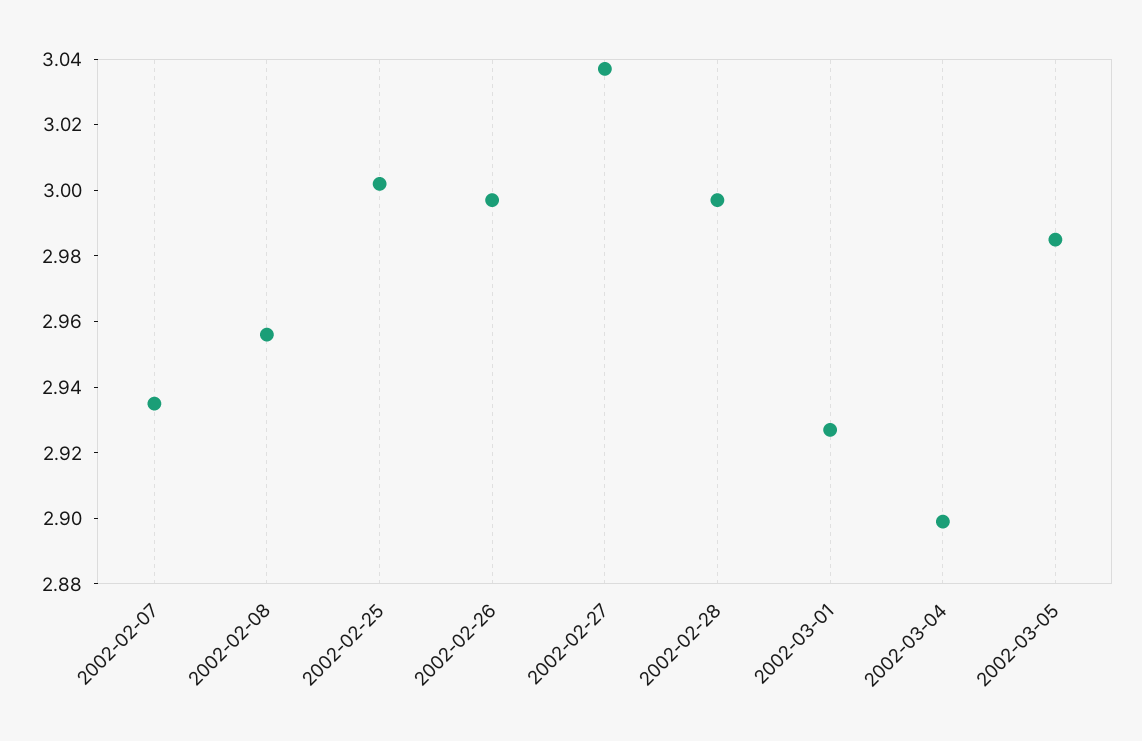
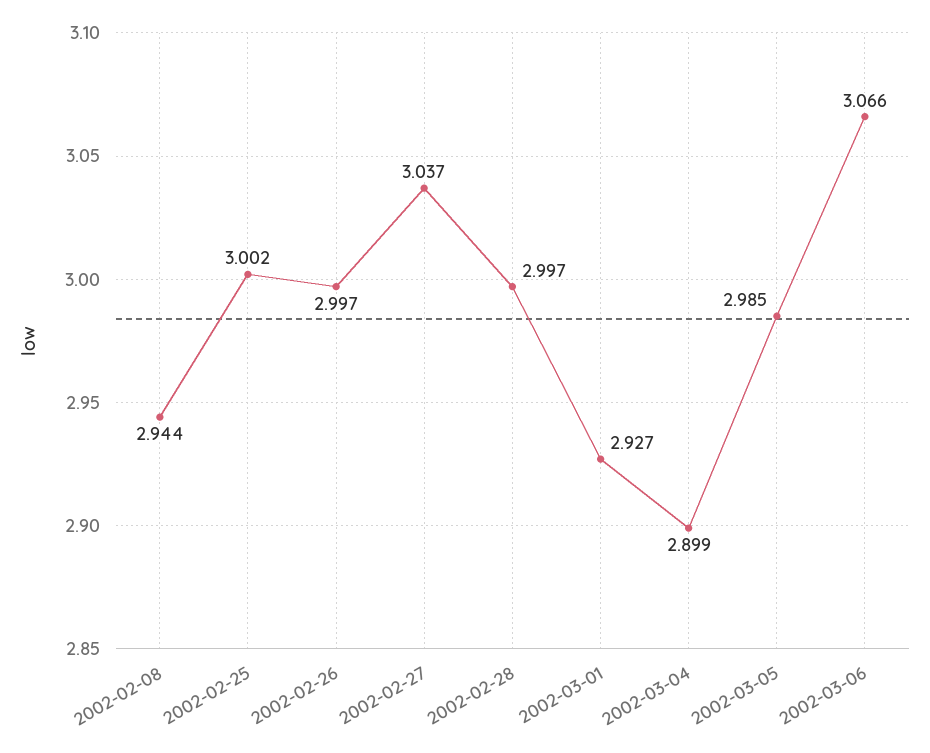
2002-02-07: 2.935 -> none
2002-02-08: 2.955 -> 2.944
2002-03-06: none -> 3.066

